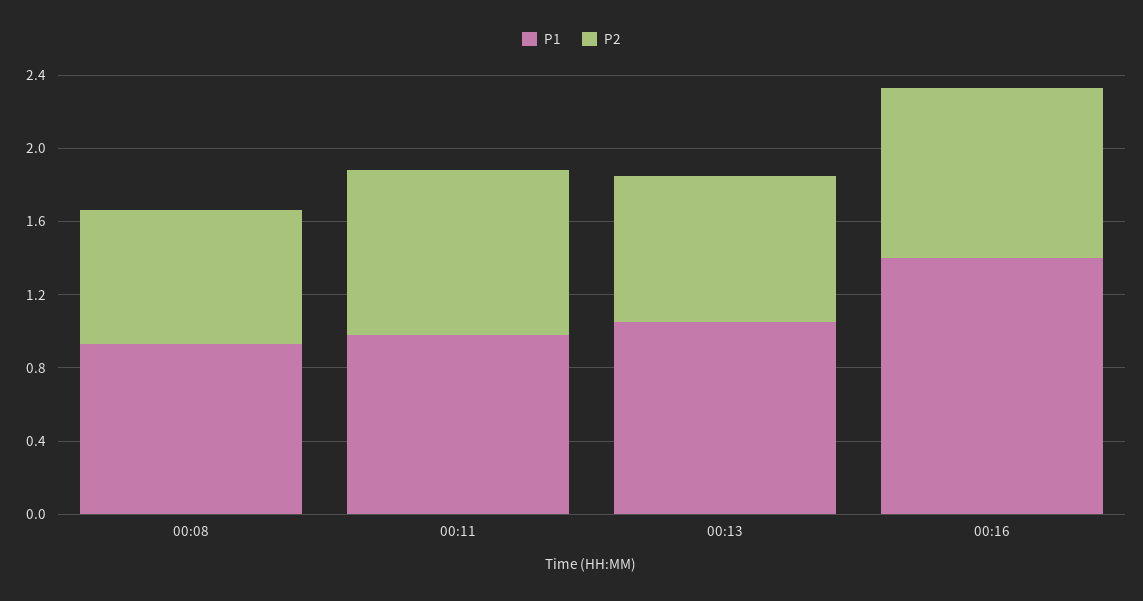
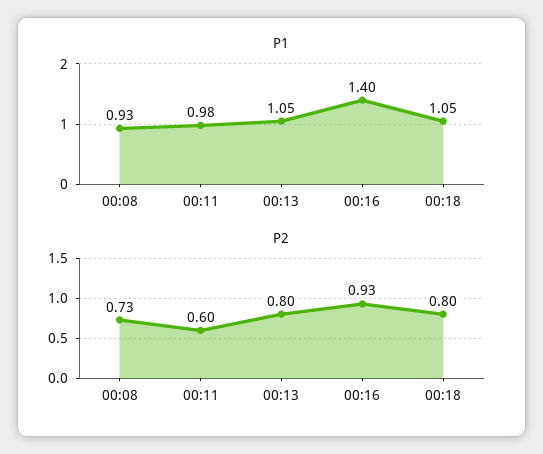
P2, 00:11: 0.9 -> 0.6
P1, 00:18: none -> 1.05
P2, 00:18: none -> 0.8

